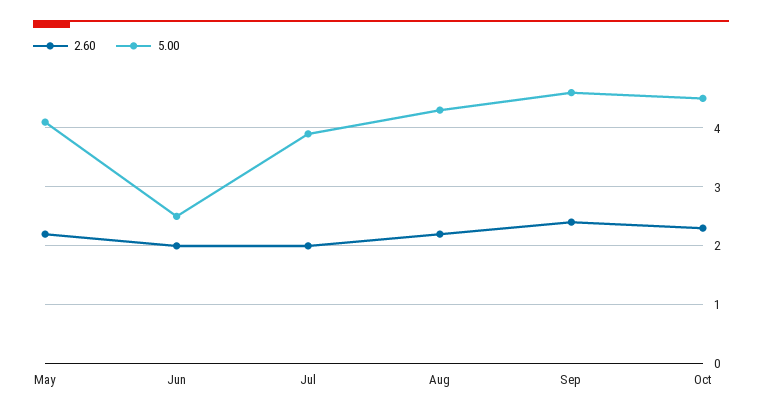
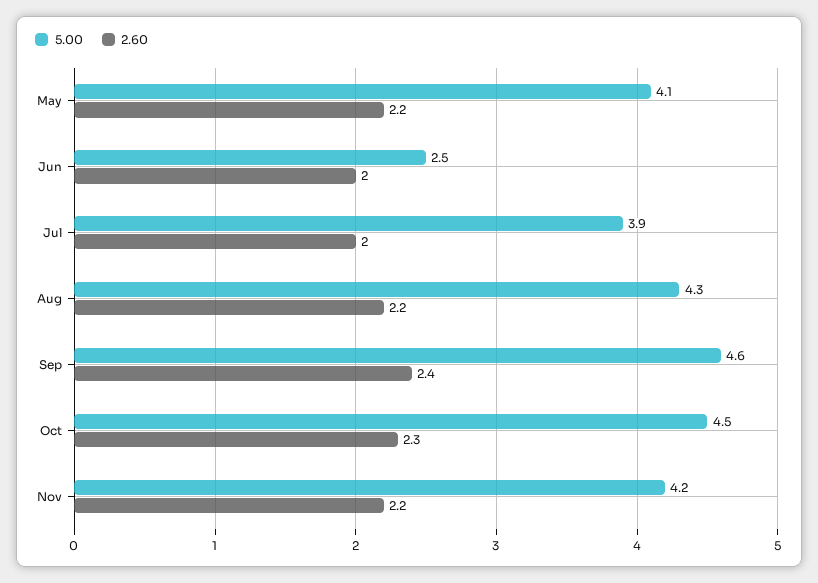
5.00, Nov: none -> 4.2
2.60, Nov: none -> 2.2

